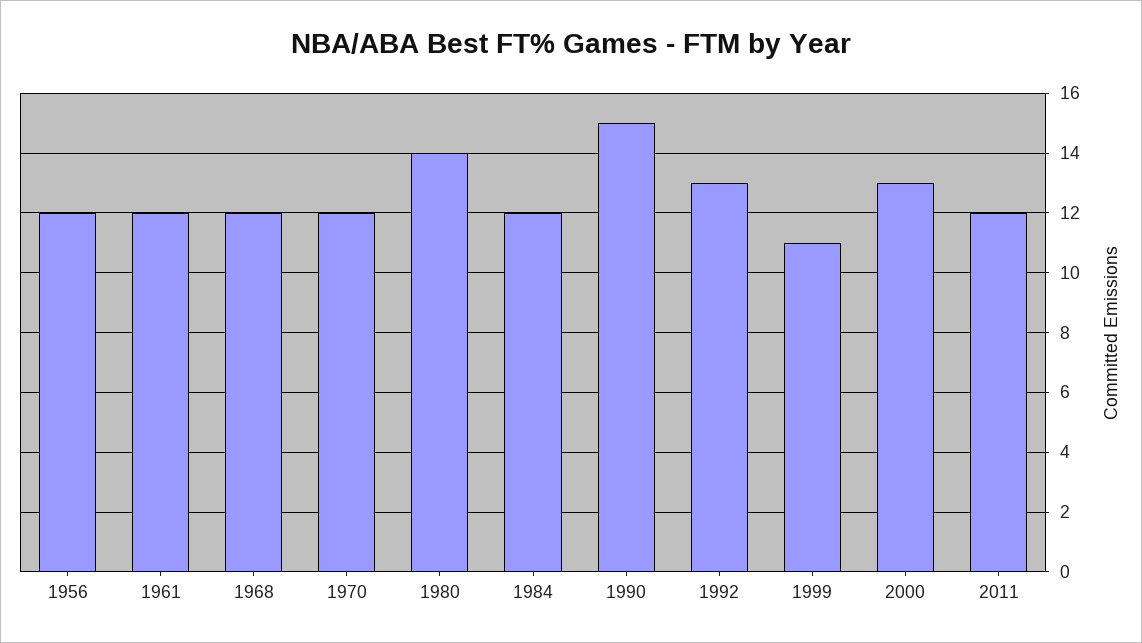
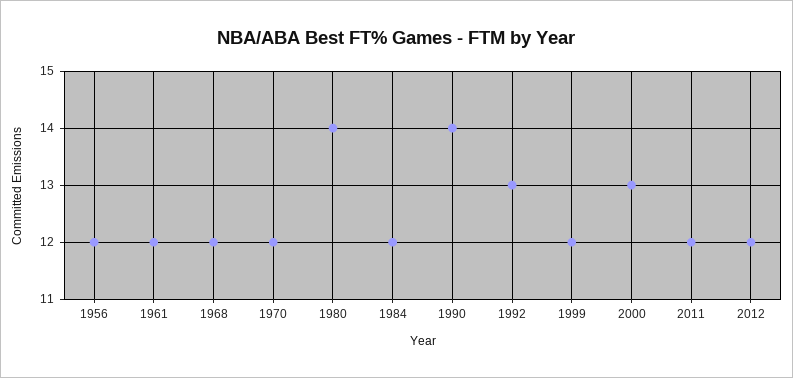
1990: 15 -> 14
1999: 11 -> 12
2012: none -> 12

